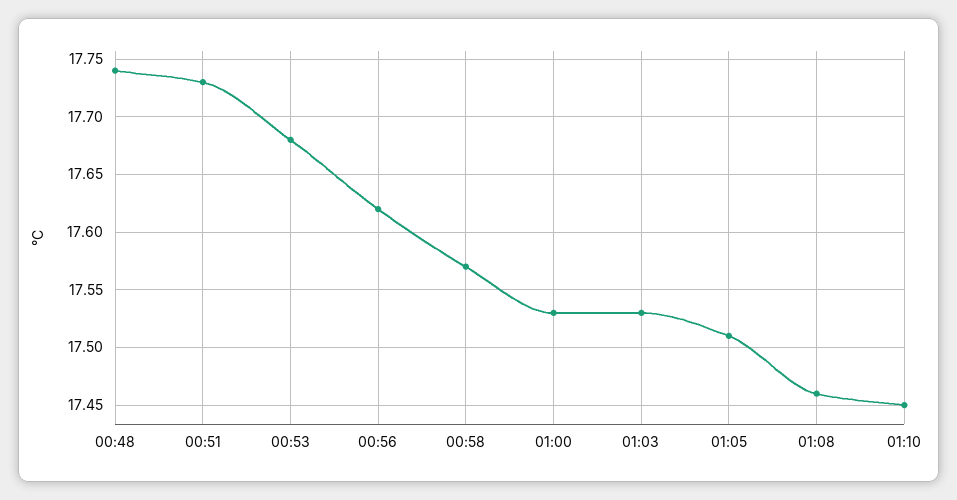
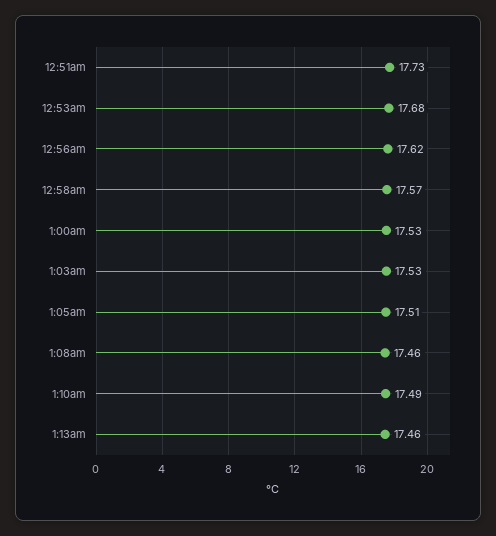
00:48: 17.74 -> none
01:10: 17.45 -> 17.49
1:13am: none -> 17.46

